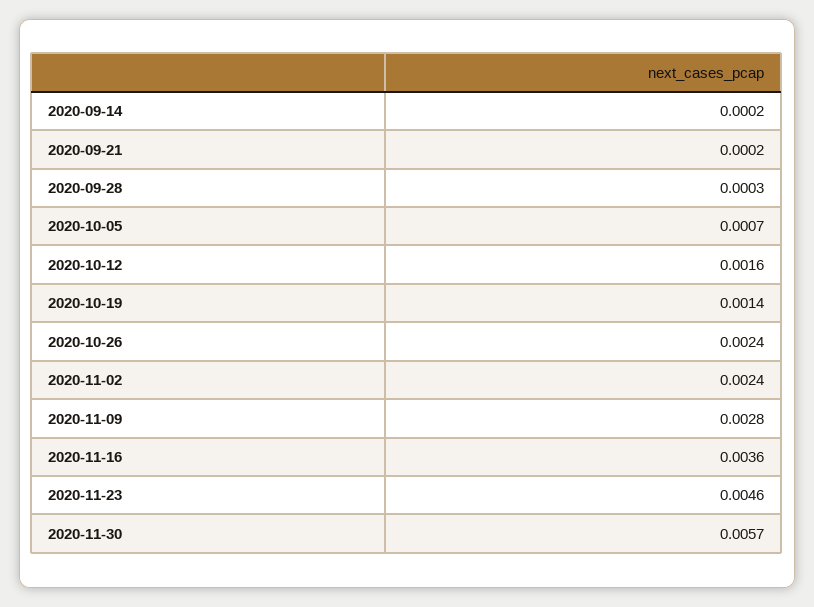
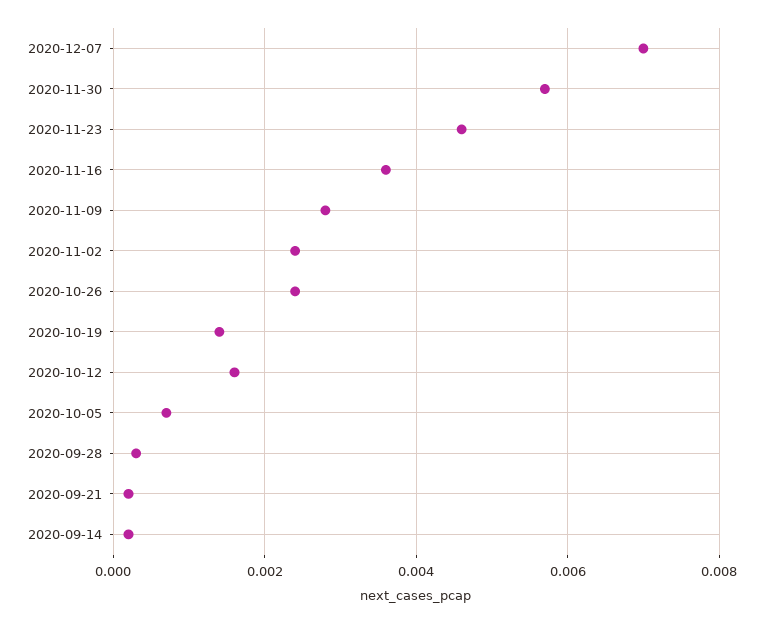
2020-12-07: none -> 0.007

